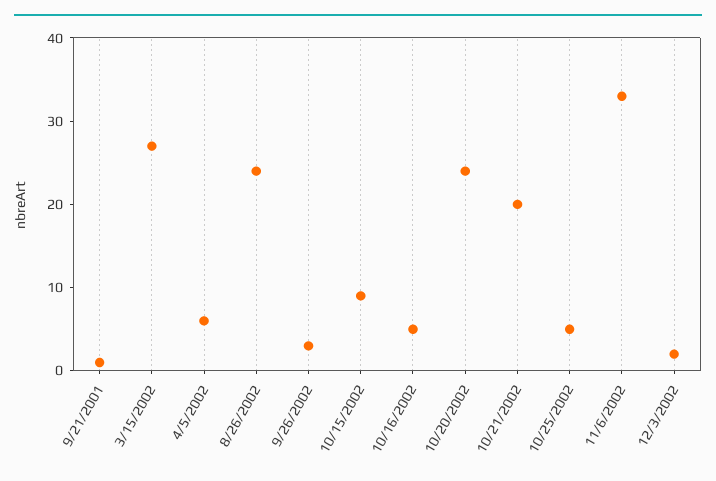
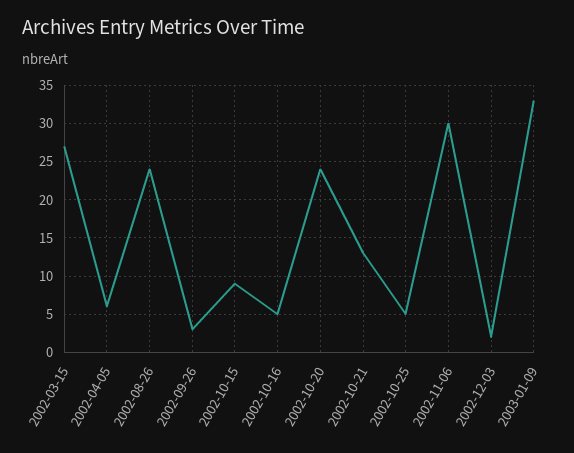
9/21/2001: 1 -> none
10/21/2002: 20 -> 13
11/6/2002: 33 -> 30
2003-01-09: none -> 33

